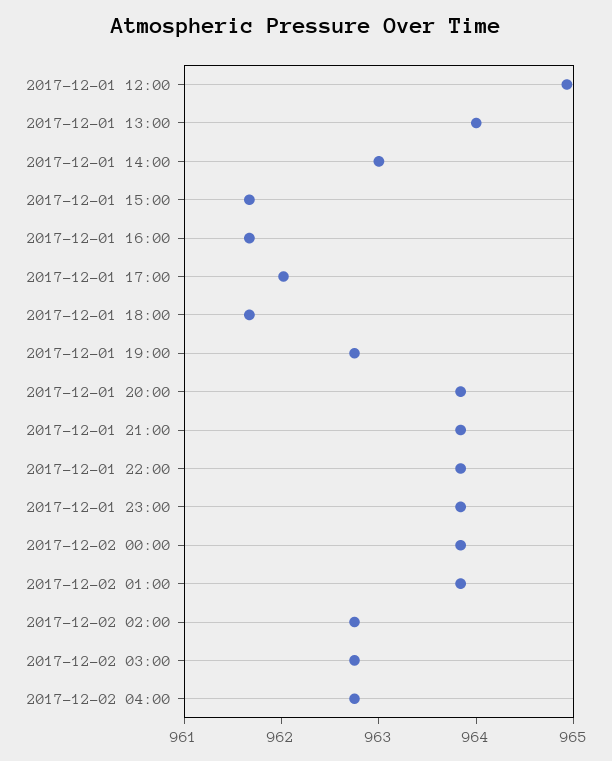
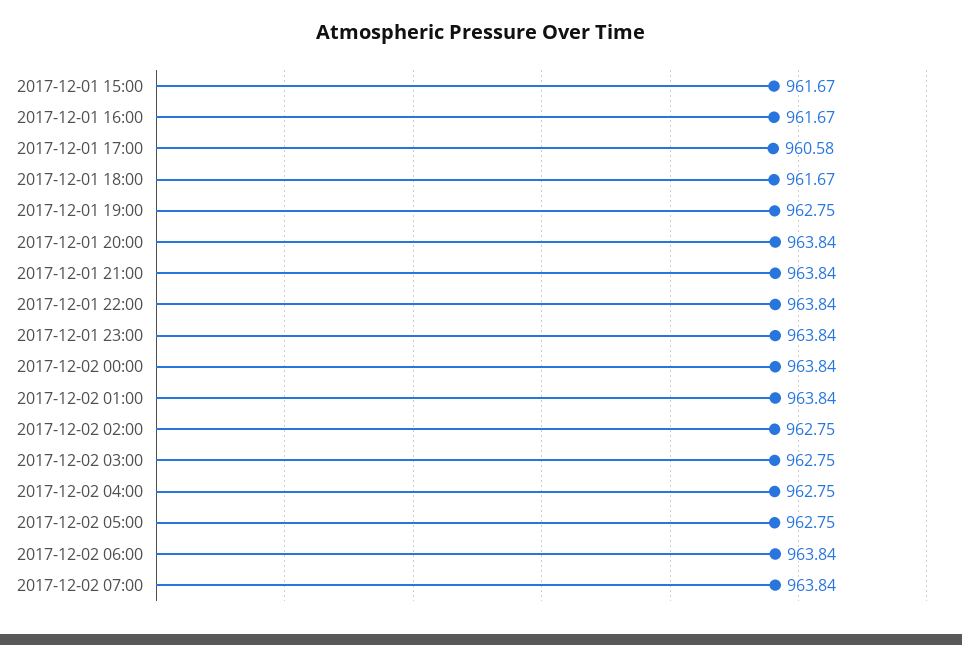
2017-12-01 12:00: 965 -> none
2017-12-01 13:00: 964 -> none
2017-12-01 14:00: 963 -> none
2017-12-01 17:00: 962 -> 960.58
2017-12-02 05:00: none -> 962.75
2017-12-02 06:00: none -> 963.84
2017-12-02 07:00: none -> 963.84

